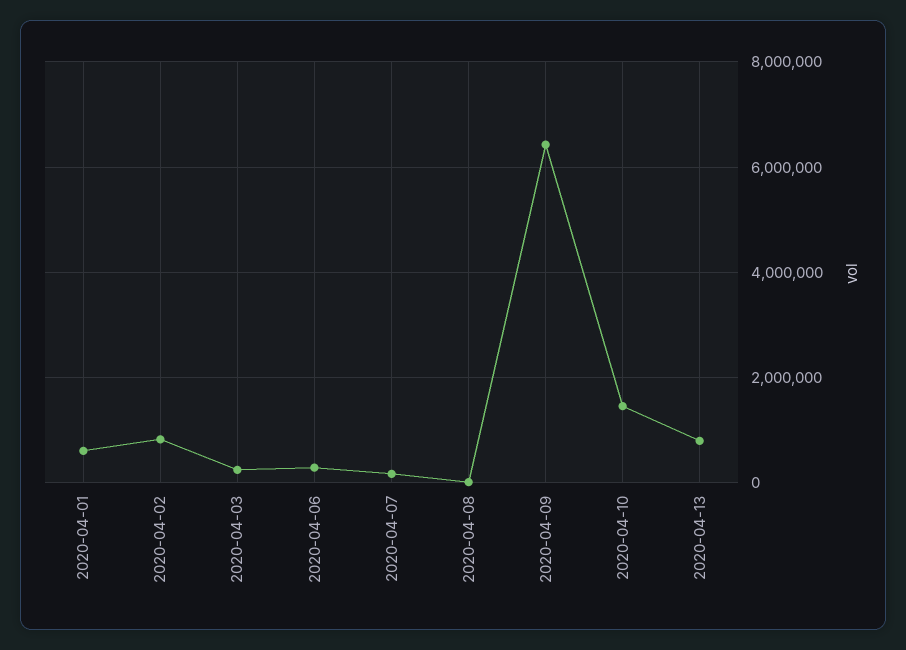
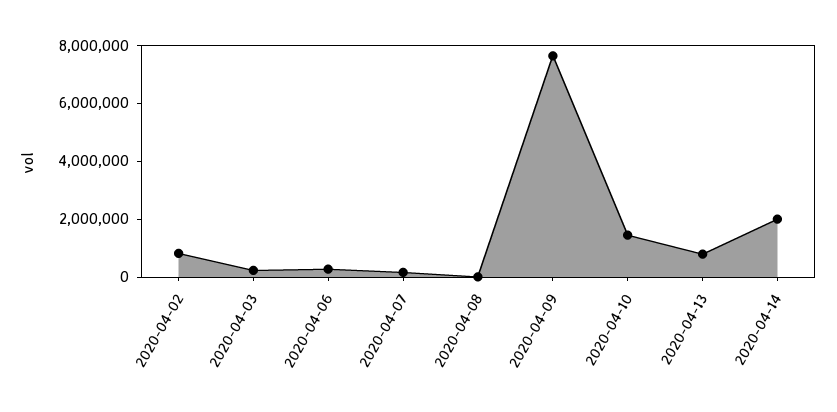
2020-04-01: 600000 -> none
2020-04-09: 6400000 -> 7500000
2020-04-14: none -> 2000000

